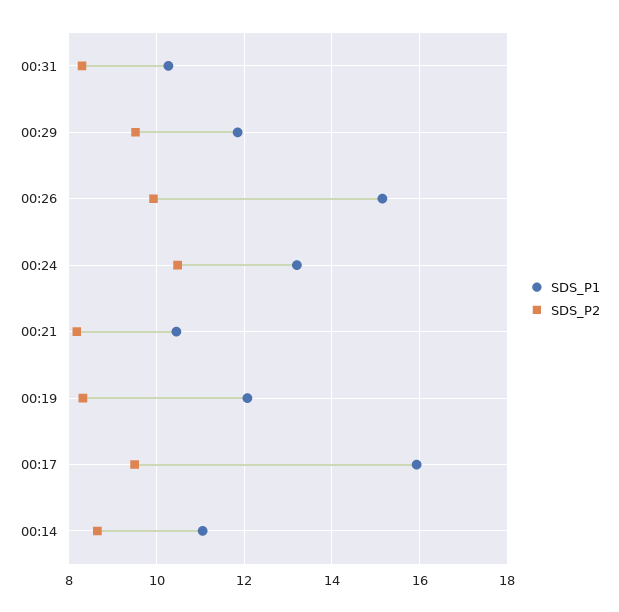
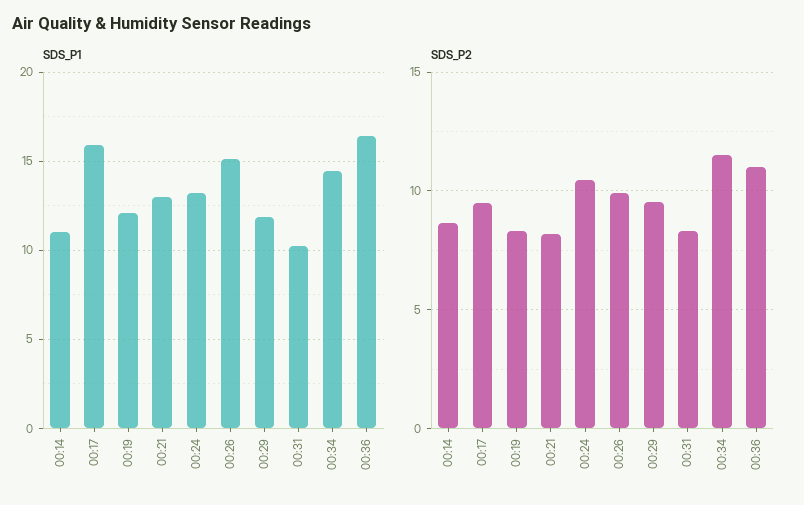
SDS_P1, 00:21: 10.4 -> 13
SDS_P1, 00:34: none -> 14.5
SDS_P1, 00:36: none -> 16.5
SDS_P2, 00:34: none -> 11.5
SDS_P2, 00:36: none -> 11

